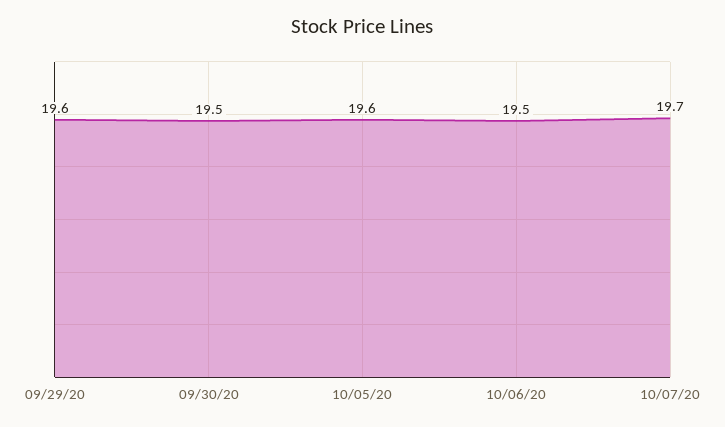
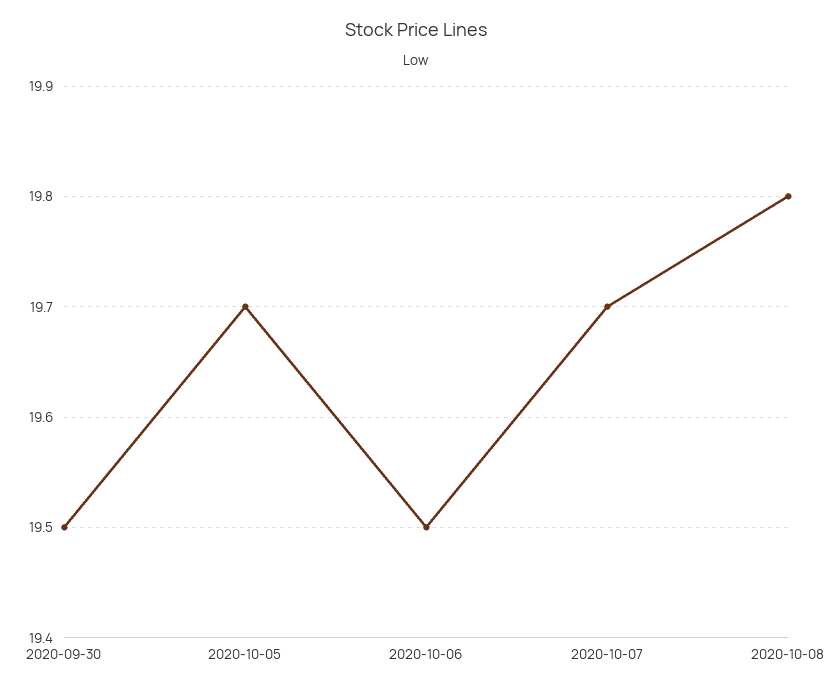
09/29/20: 19.6 -> none
10/05/20: 19.6 -> 19.7
2020-10-08: none -> 19.8

